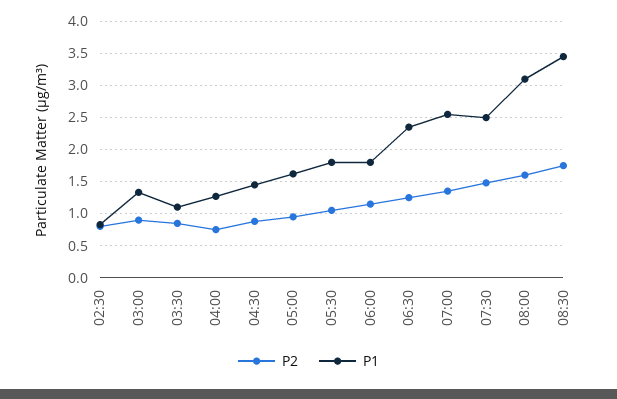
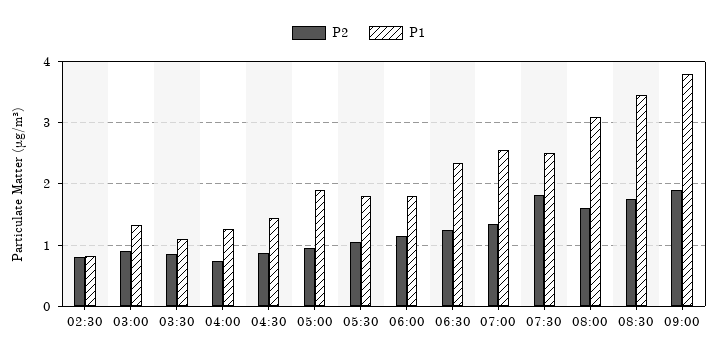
P1, 05:00: 1.6 -> 1.9
P2, 07:30: 1.5 -> 1.8
P2, 09:00: none -> 1.9
P1, 09:00: none -> 3.8

